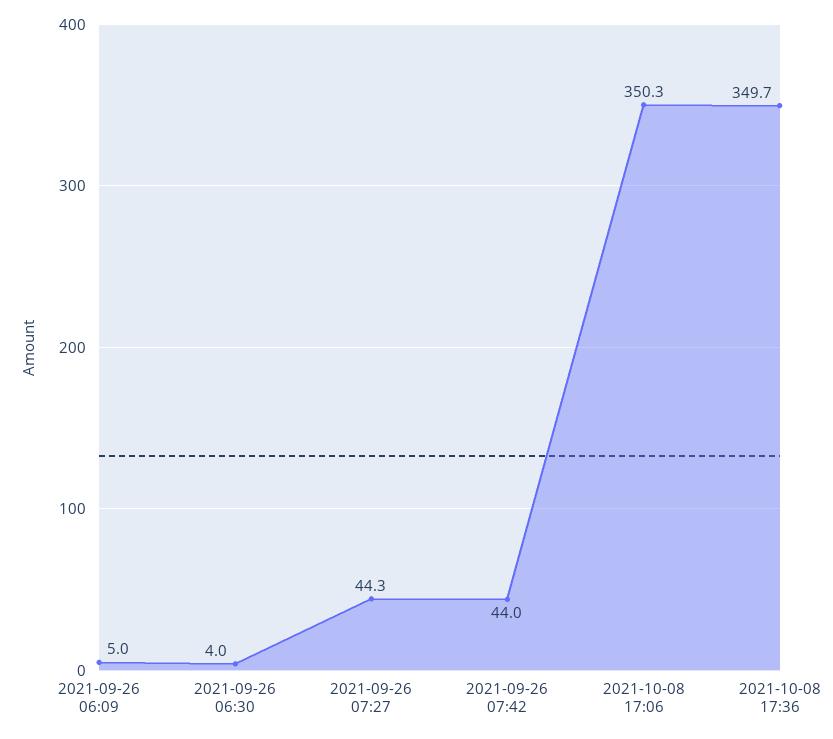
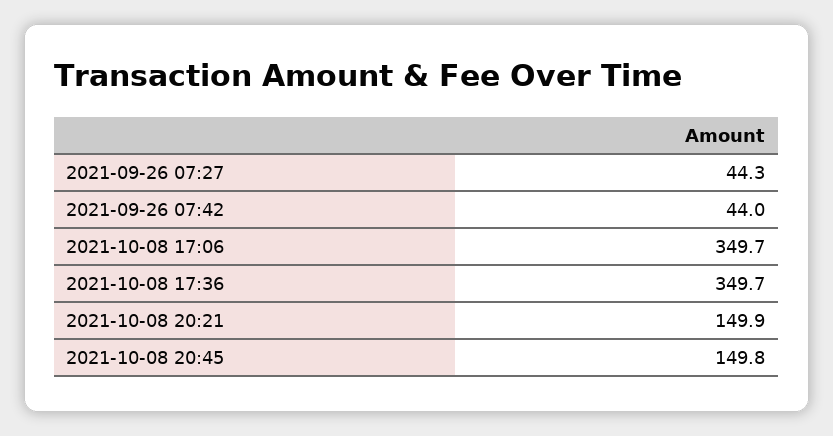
2021-09-26 06:09: 5 -> none
2021-09-26 06:30: 4 -> none
2021-10-08 17:06: 350.3 -> 349.7
2021-10-08 20:21: none -> 149.9
2021-10-08 20:45: none -> 149.8

